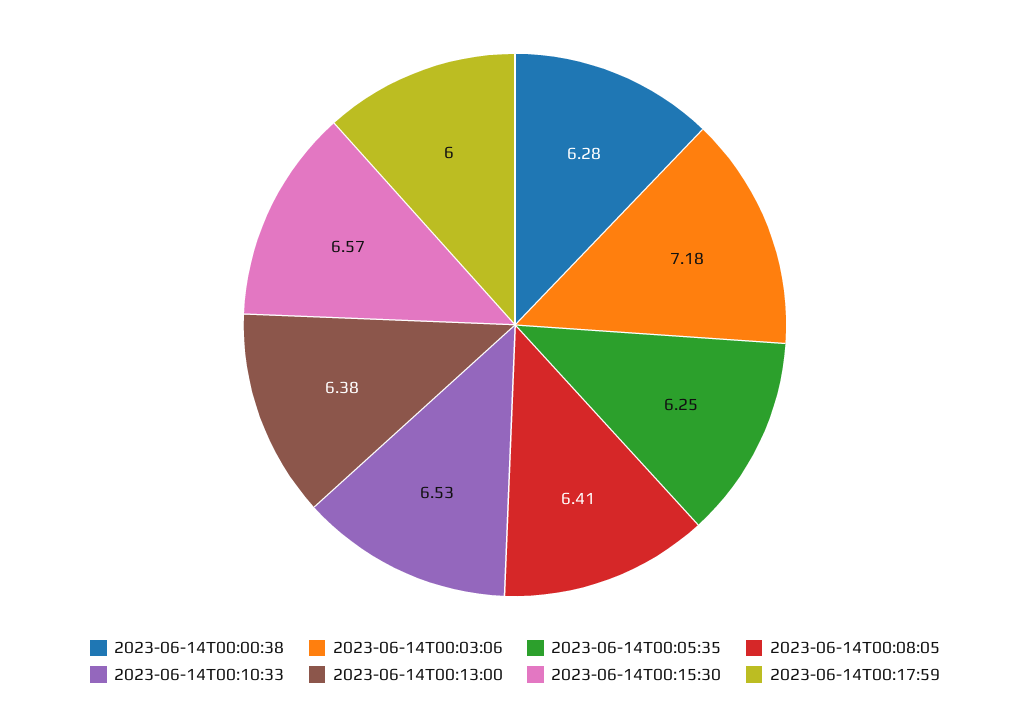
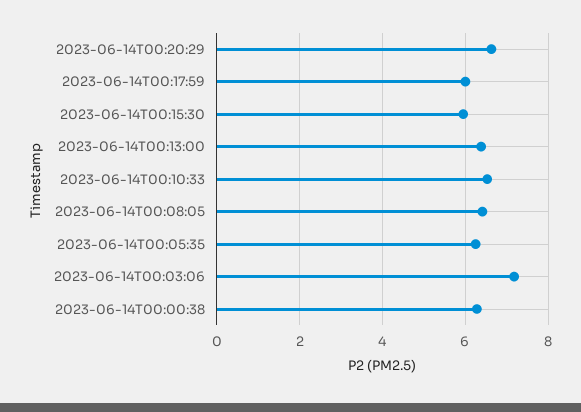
2023-06-14T00:15:30: 6.57 -> 6
2023-06-14T00:20:29: none -> 6.6

